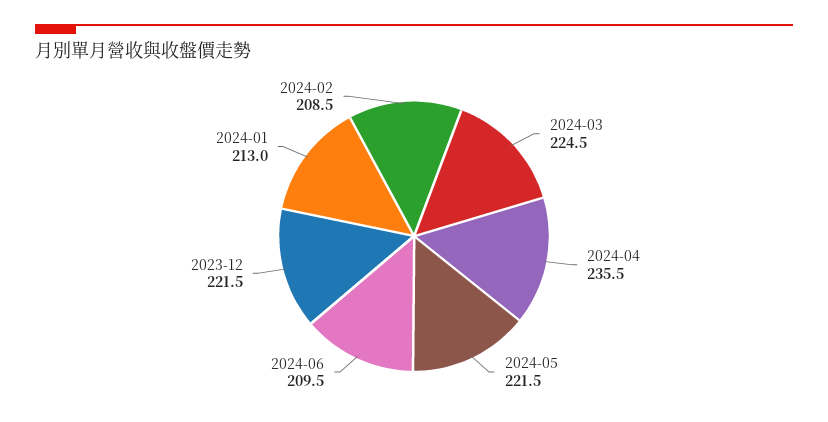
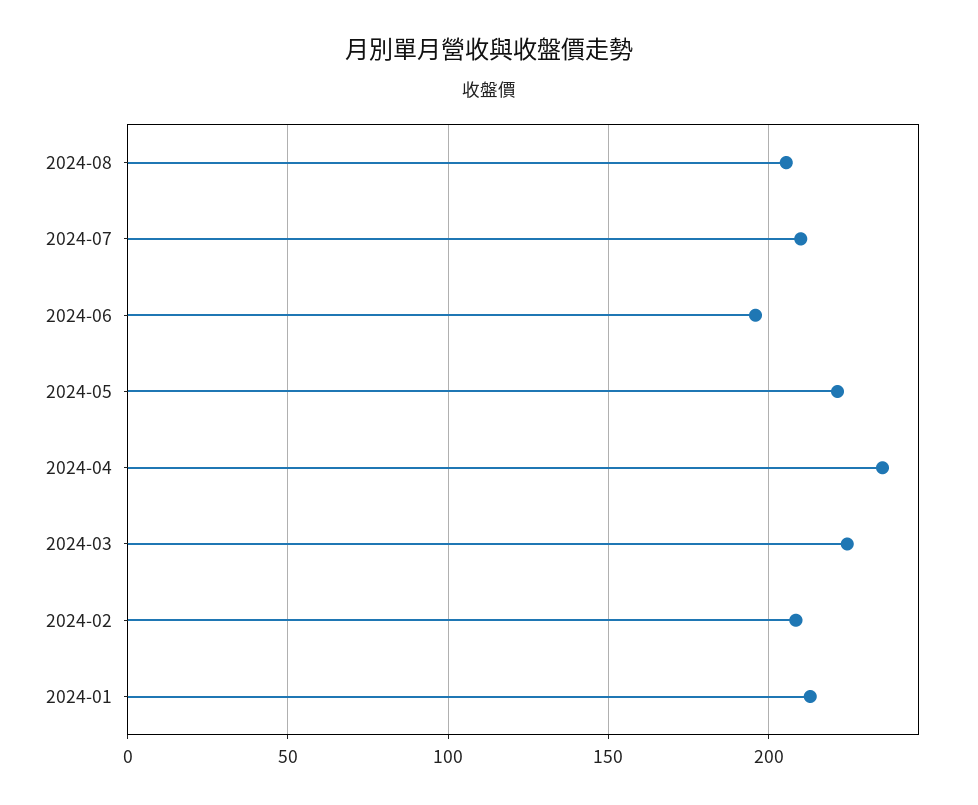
2024-06: 209.5 -> 195
2023-12: 221.5 -> none
2024-08: none -> 205
2024-07: none -> 210

